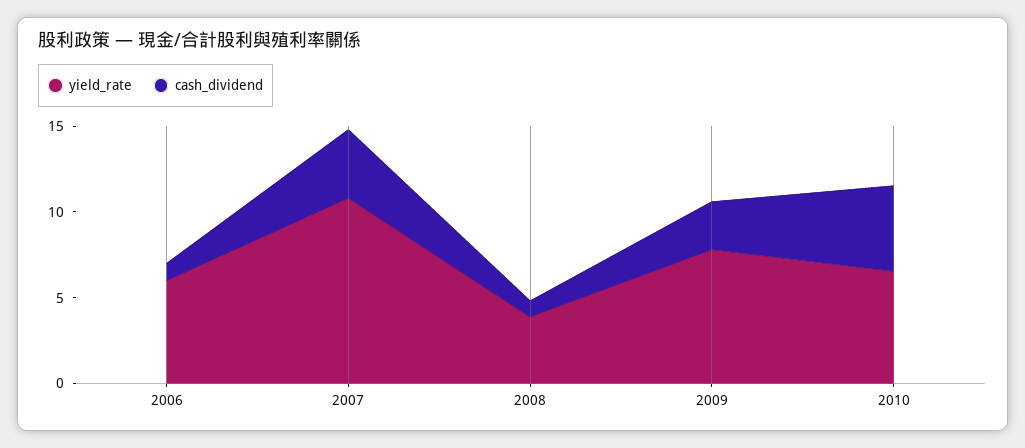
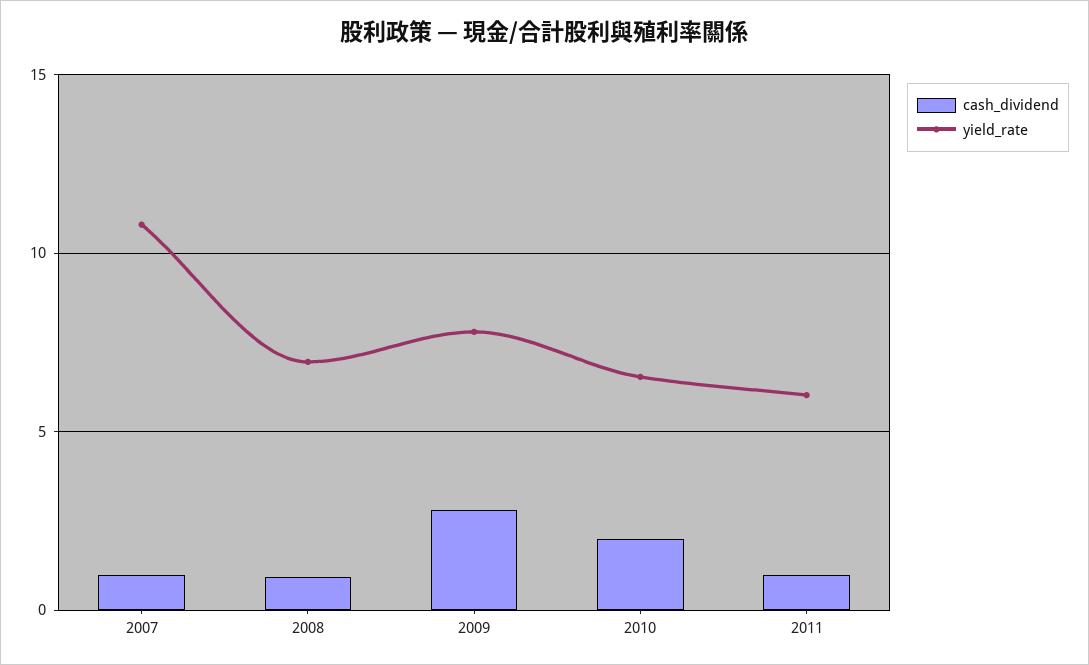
yield_rate, 2006: 6 -> none
cash_dividend, 2006: 1 -> none
cash_dividend, 2007: 4 -> 1
yield_rate, 2008: 4 -> 7
cash_dividend, 2010: 5 -> 2
cash_dividend, 2011: none -> 1
yield_rate, 2011: none -> 6

